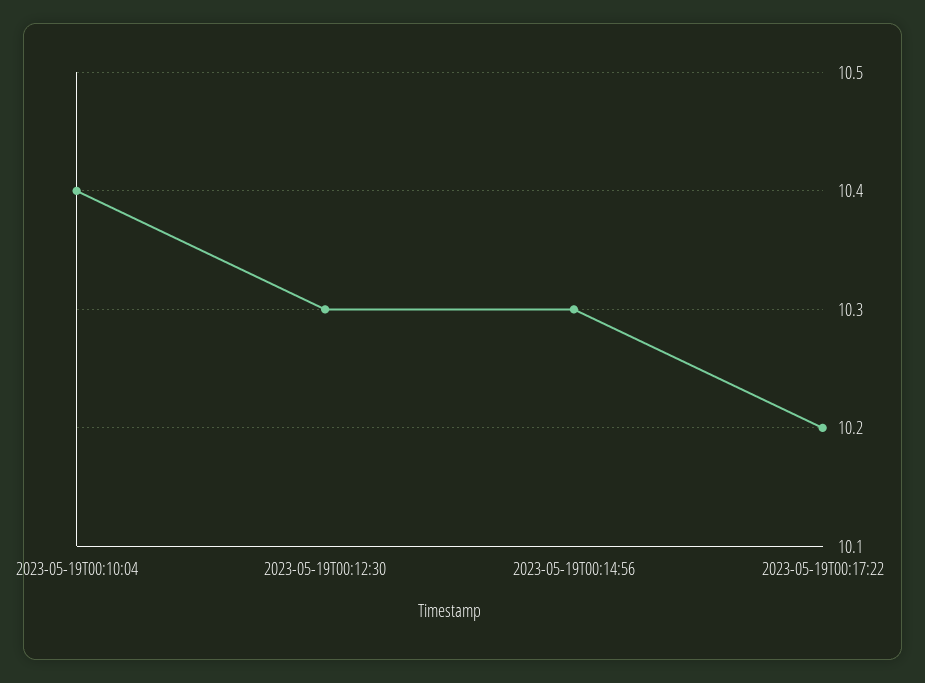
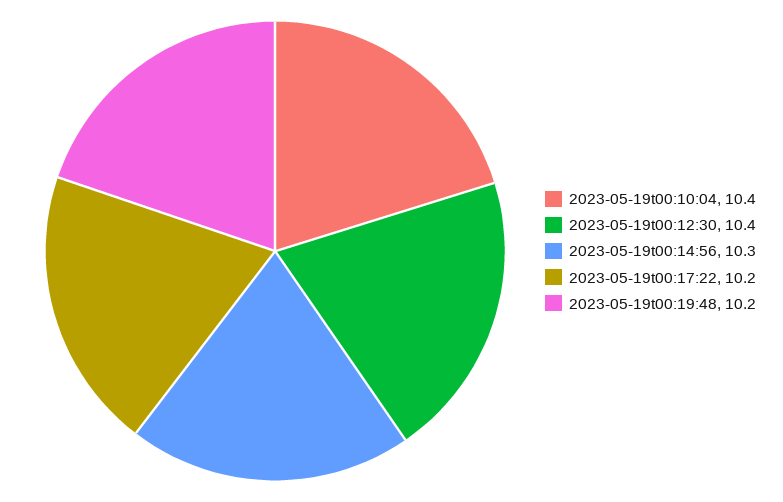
2023-05-19T00:12:30: 10.3 -> 10.4
2023-05-19t00:19:48: none -> 10.2

